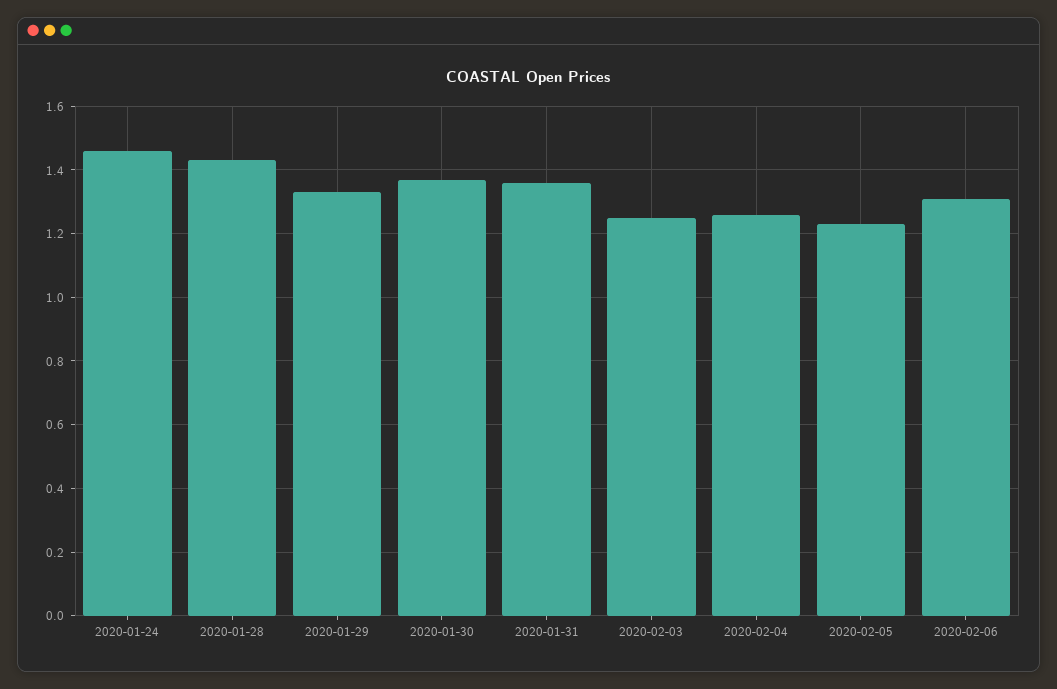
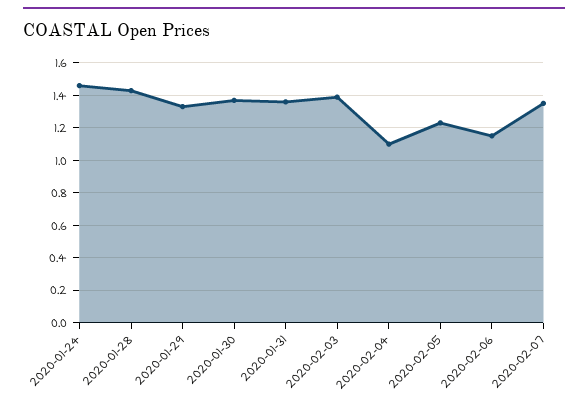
2020-02-03: 1.25 -> 1.4
2020-02-04: 1.25 -> 1.1
2020-02-06: 1.3 -> 1.15
2020-02-07: none -> 1.35

